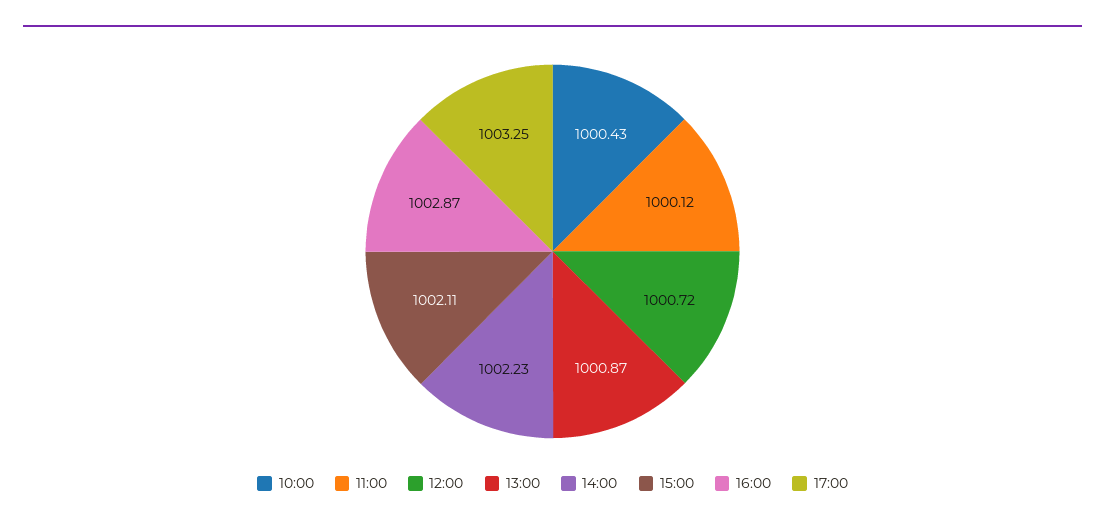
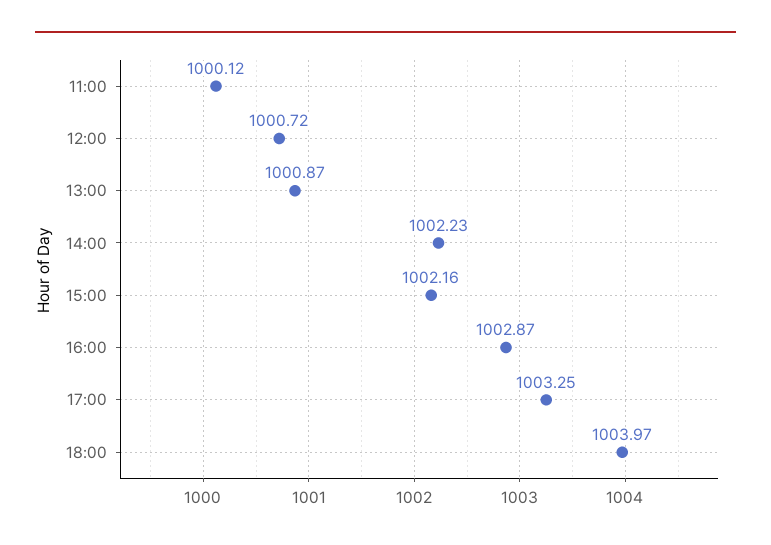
10:00: 1000.43 -> none
15:00: 1002.11 -> 1002.16
18:00: none -> 1003.97

